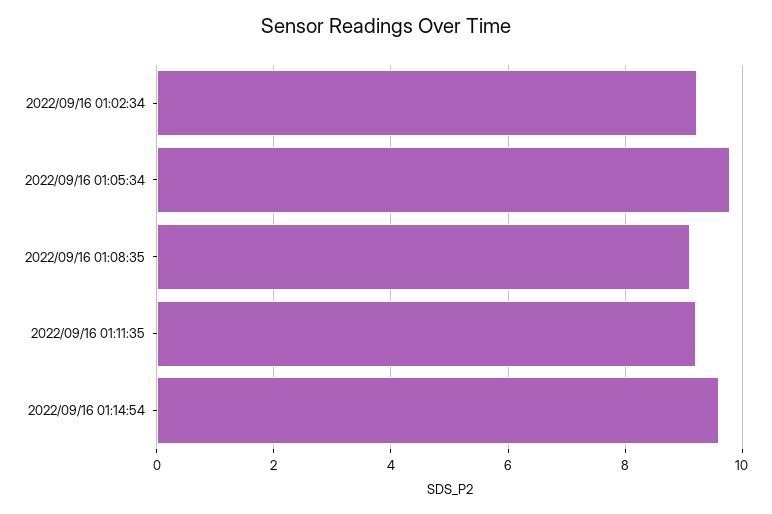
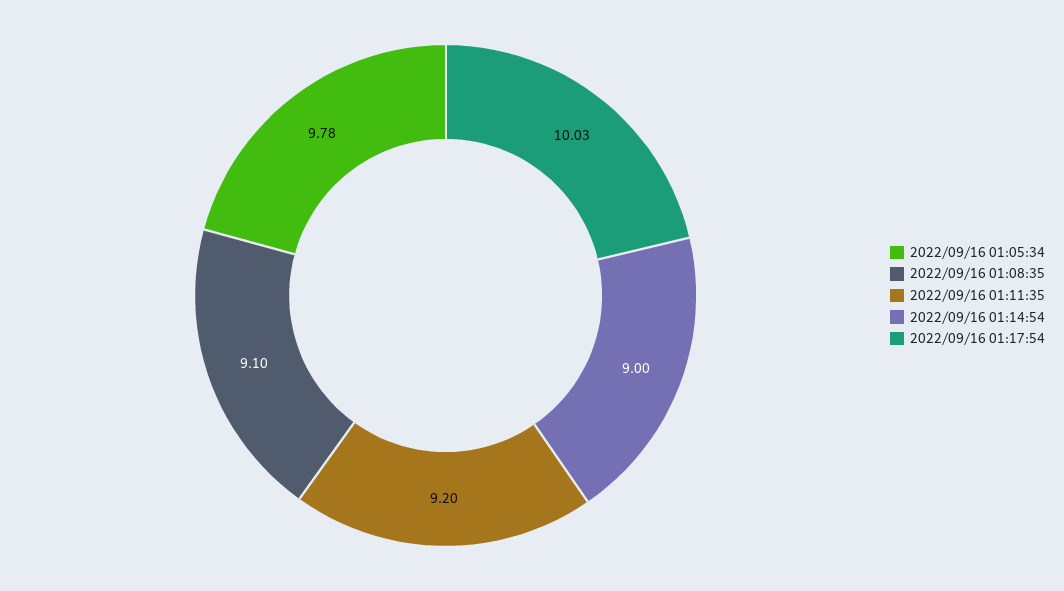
2022/09/16 01:02:34: 9.2 -> none
2022/09/16 01:14:54: 9.6 -> 9
2022/09/16 01:17:54: none -> 10.03

